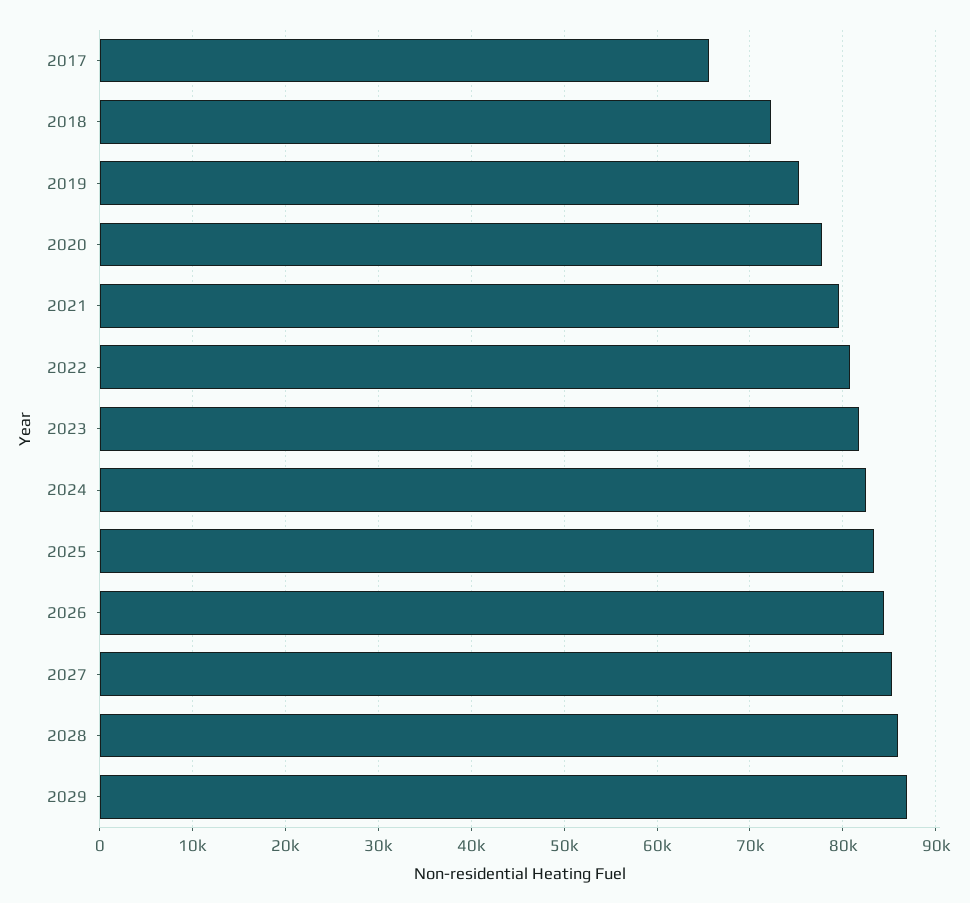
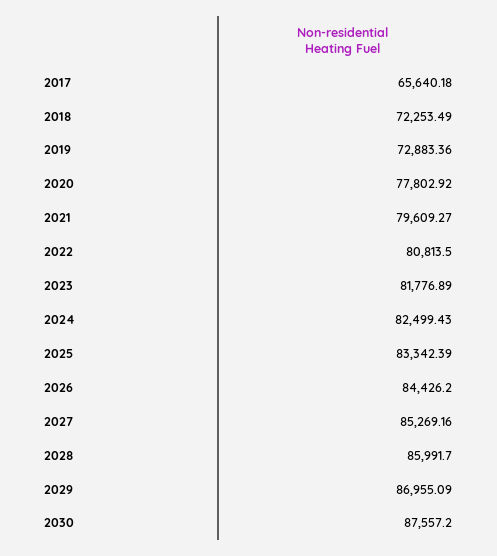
2019: 75000 -> 72883.36
2030: none -> 87557.2

